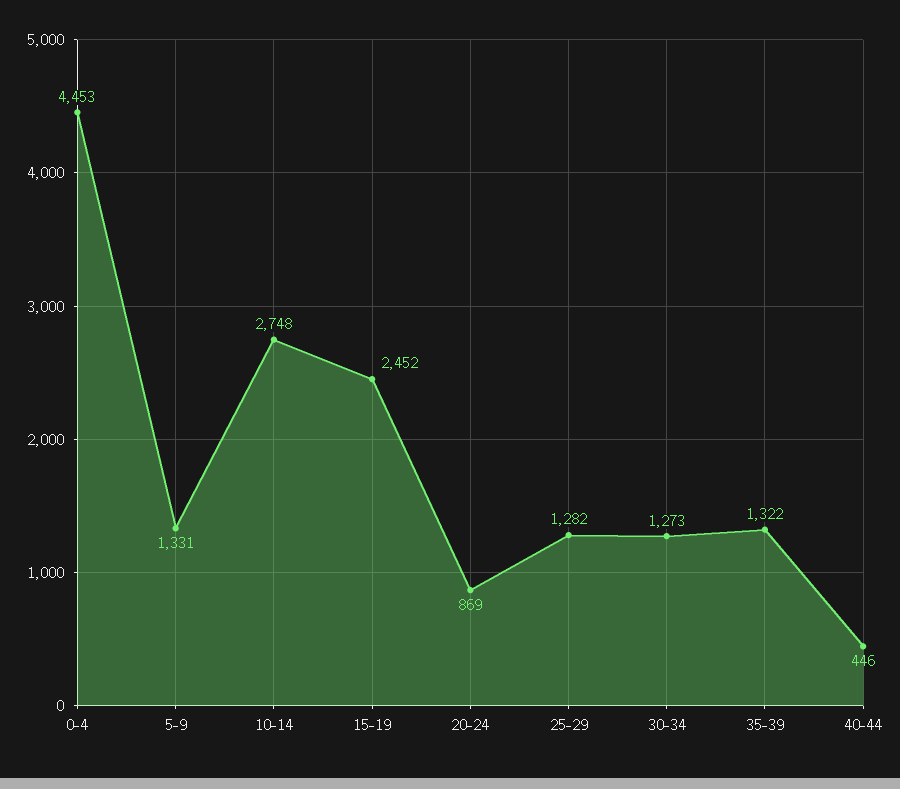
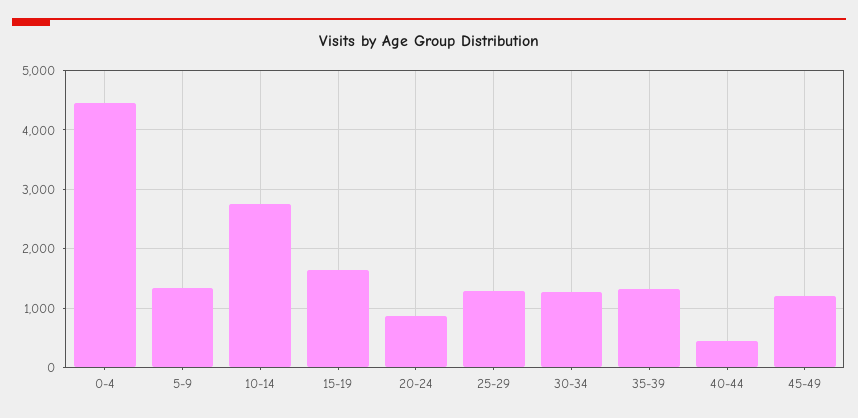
15-19: 2452 -> 1600
45-49: none -> 1200

